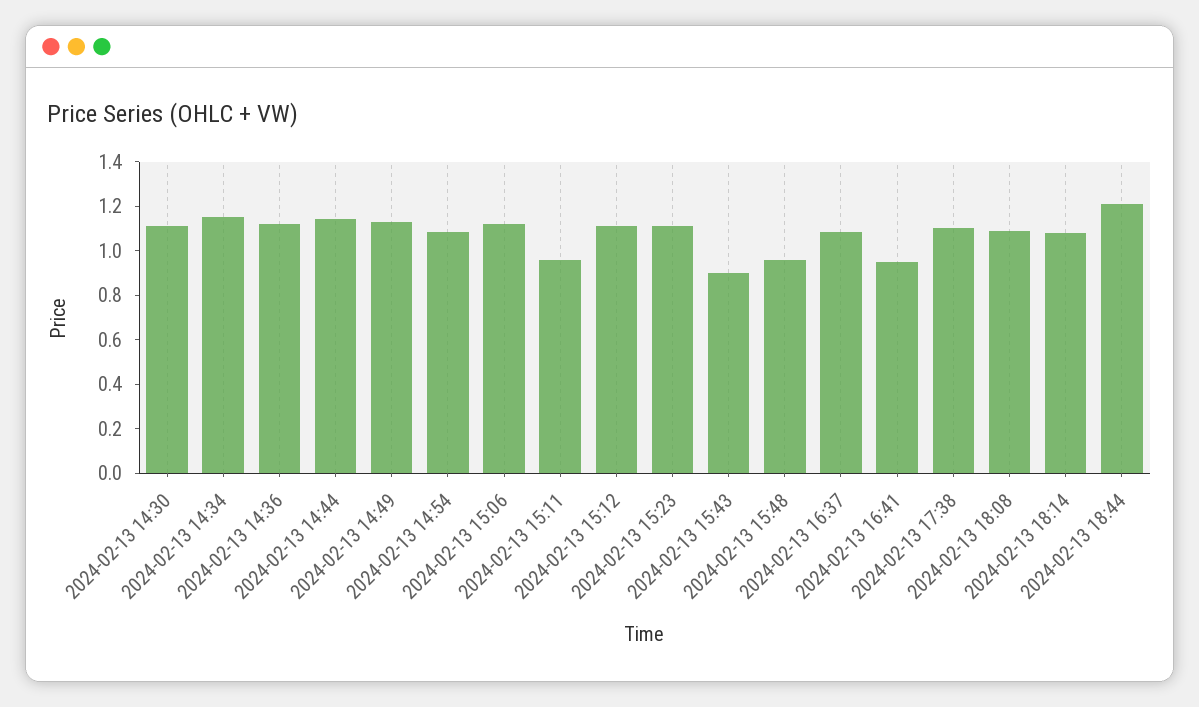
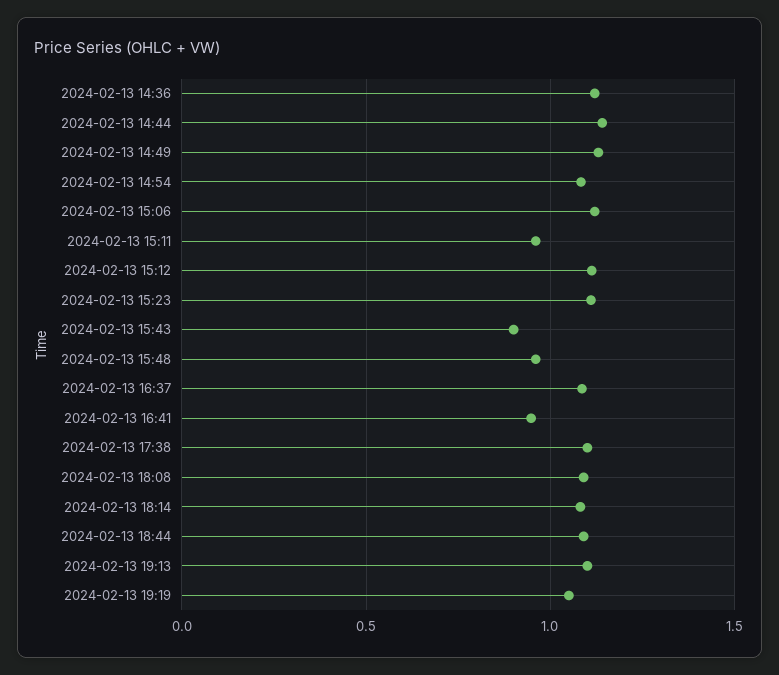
2024-02-13 14:30: 1.1 -> none
2024-02-13 14:34: 1.15 -> none
2024-02-13 18:44: 1.2 -> 1.1
2024-02-13 19:13: none -> 1.1
2024-02-13 19:19: none -> 1.05

